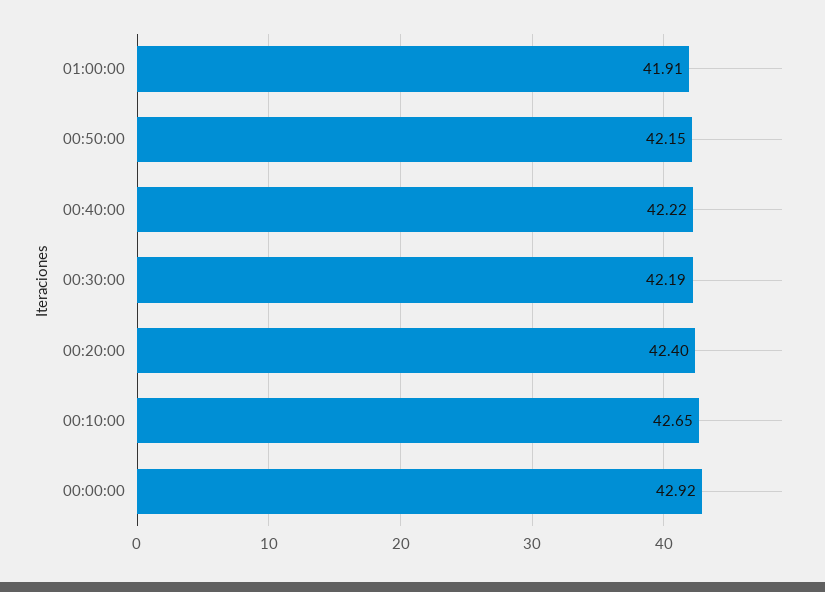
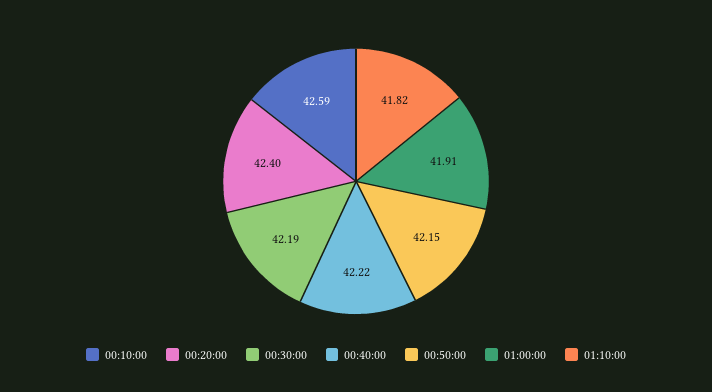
00:10:00: 42.65 -> 42.59
00:00:00: 42.92 -> none
01:10:00: none -> 41.82

